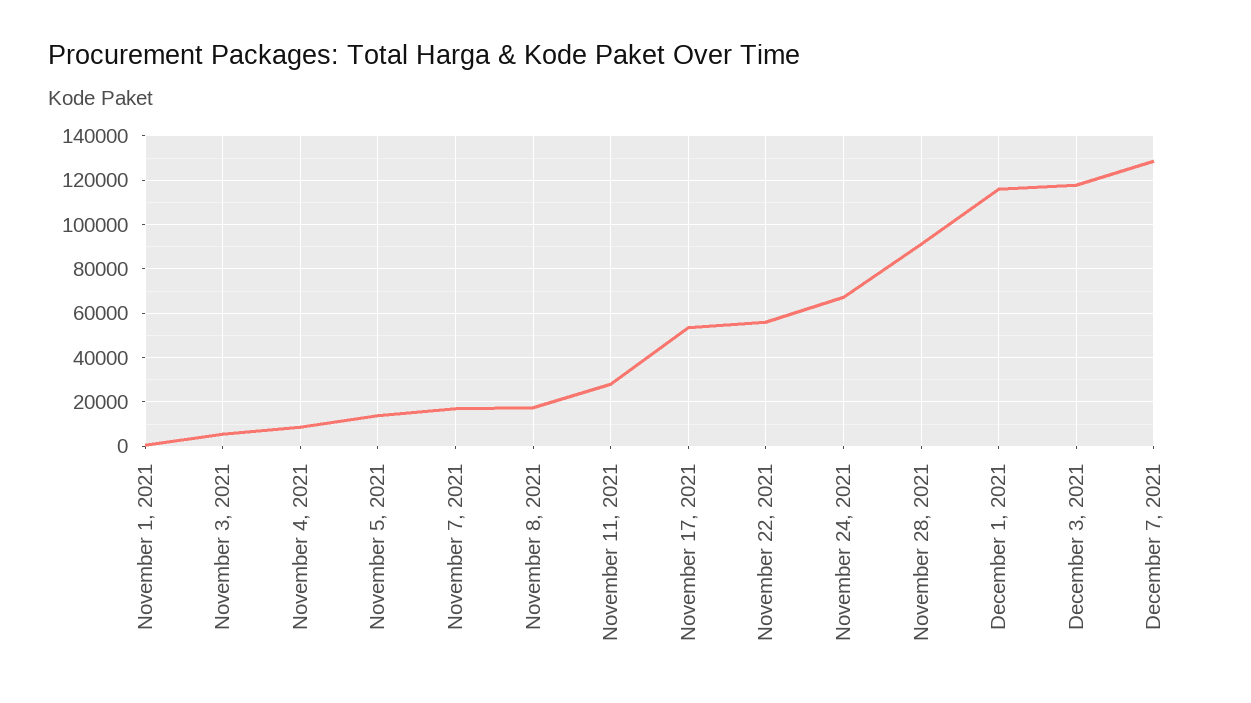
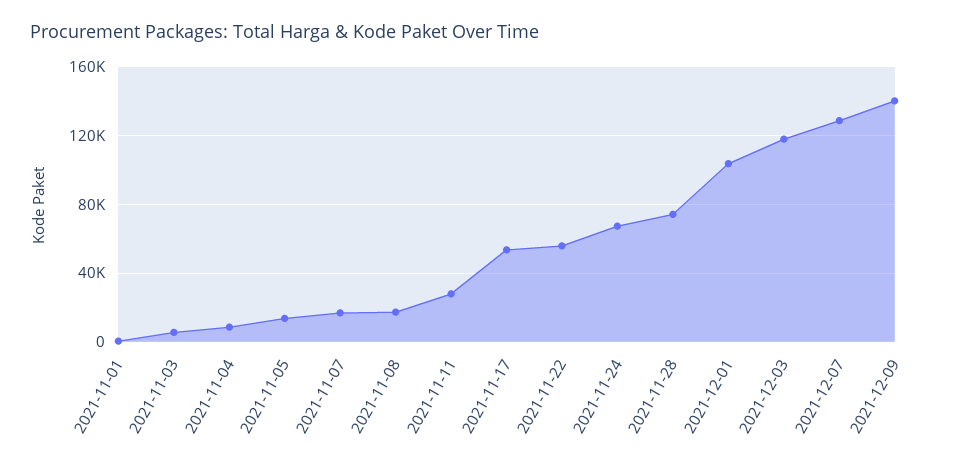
November 28, 2021: 90000 -> 75000
December 1, 2021: 115000 -> 105000
2021-12-09: none -> 140000

